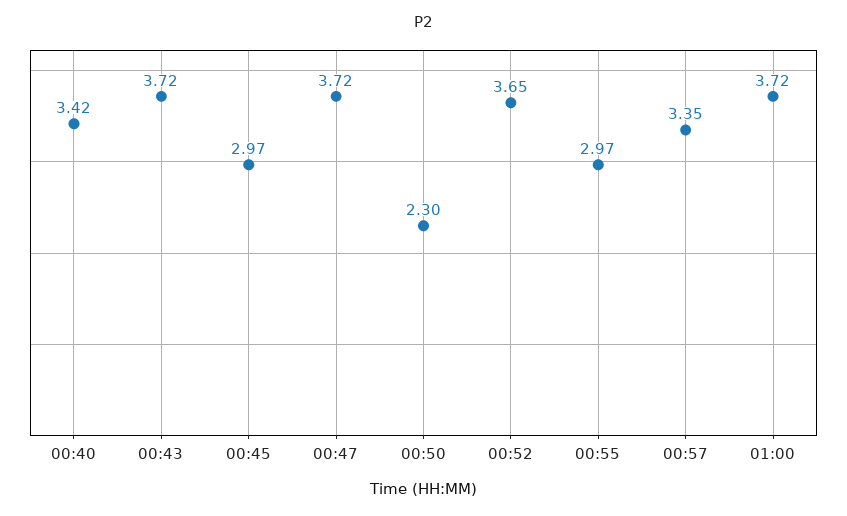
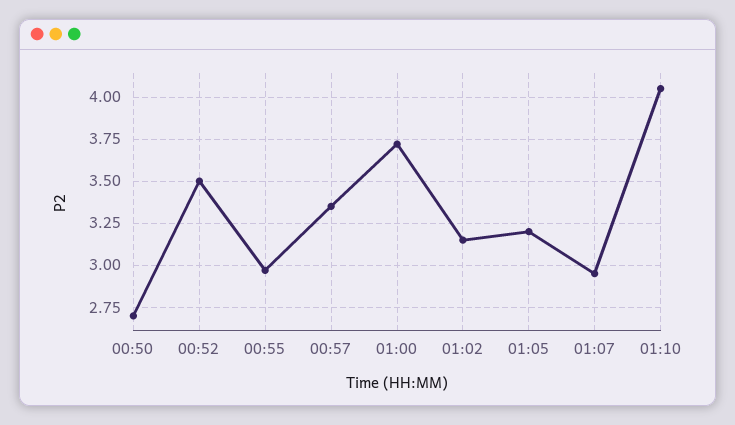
00:40: 3.42 -> none
00:43: 3.72 -> none
00:45: 2.97 -> none
00:47: 3.72 -> none
00:50: 2.3 -> 2.7
00:52: 3.65 -> 3.5
01:02: none -> 3.15
01:05: none -> 3.2
01:07: none -> 2.95
01:10: none -> 4.05

